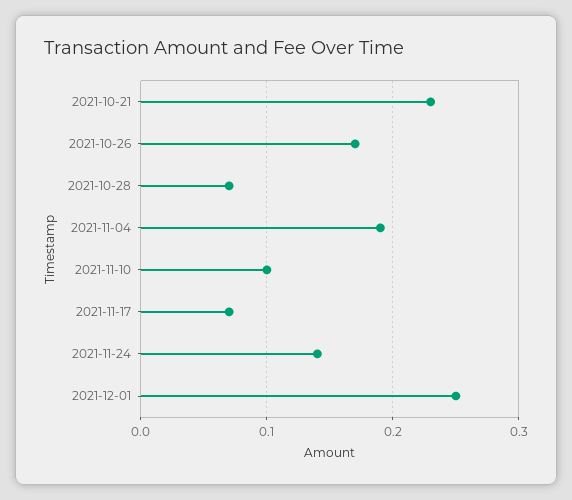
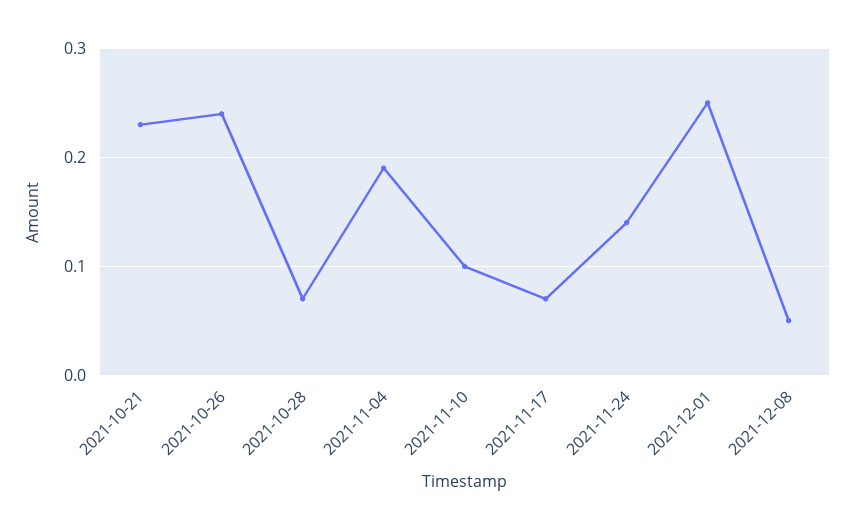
2021-10-26: 0.17 -> 0.24
2021-12-08: none -> 0.05

